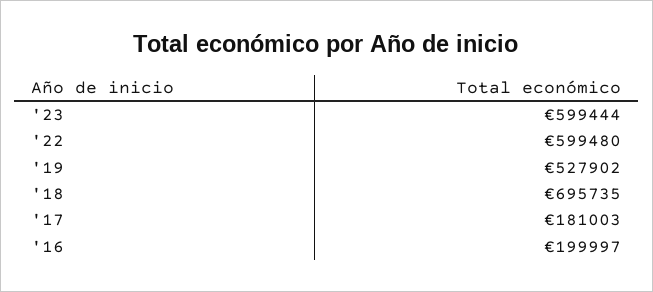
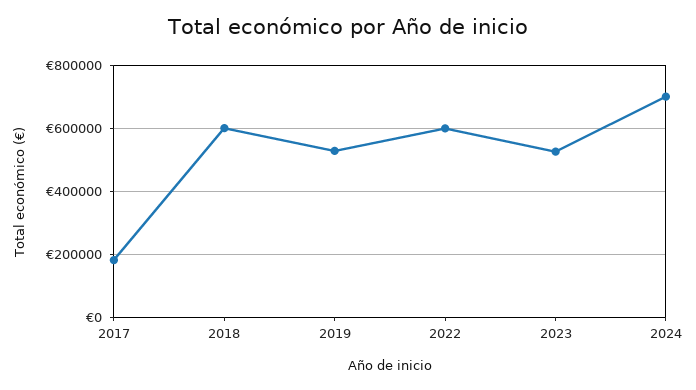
'23: 599444 -> 520000
'18: 695735 -> 600000
'16: 199997 -> none
2024: none -> 700000

